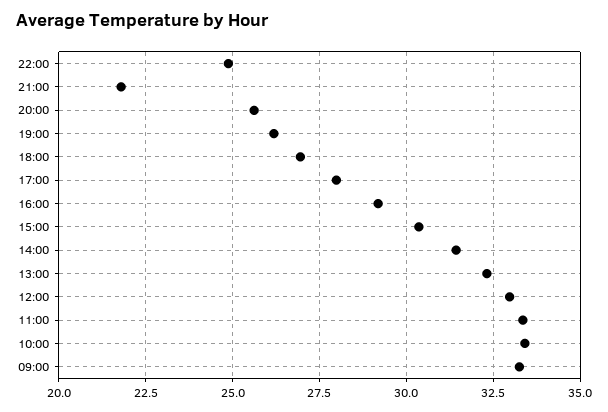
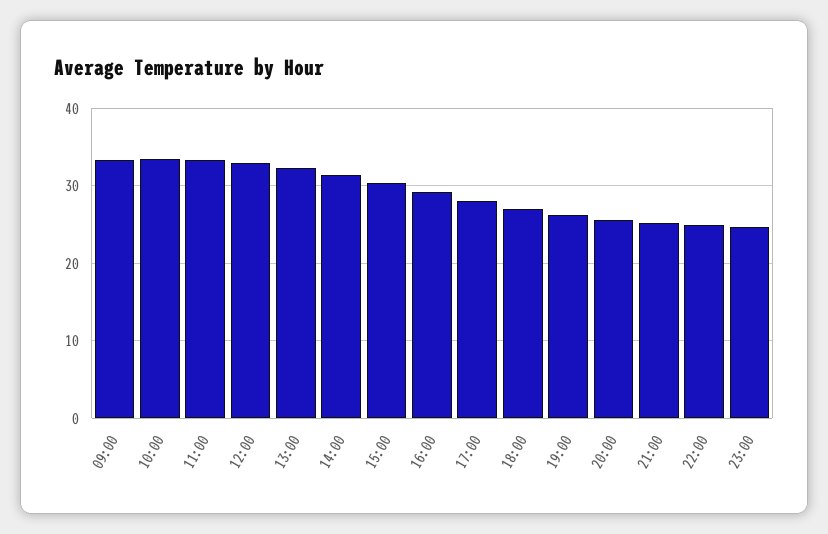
21:00: 21.75 -> 25
23:00: none -> 25

